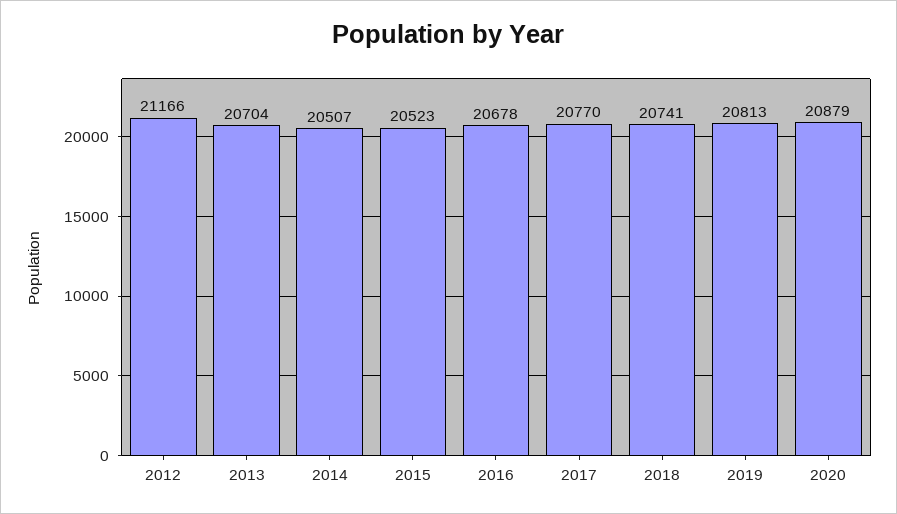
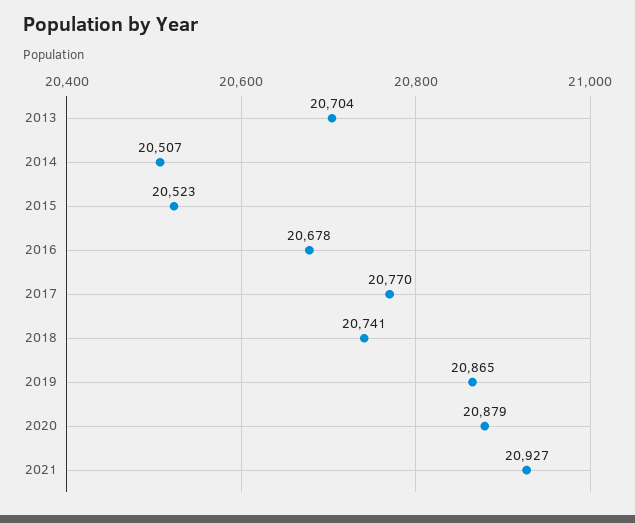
2012: 21166 -> none
2019: 20813 -> 20865
2021: none -> 20927

